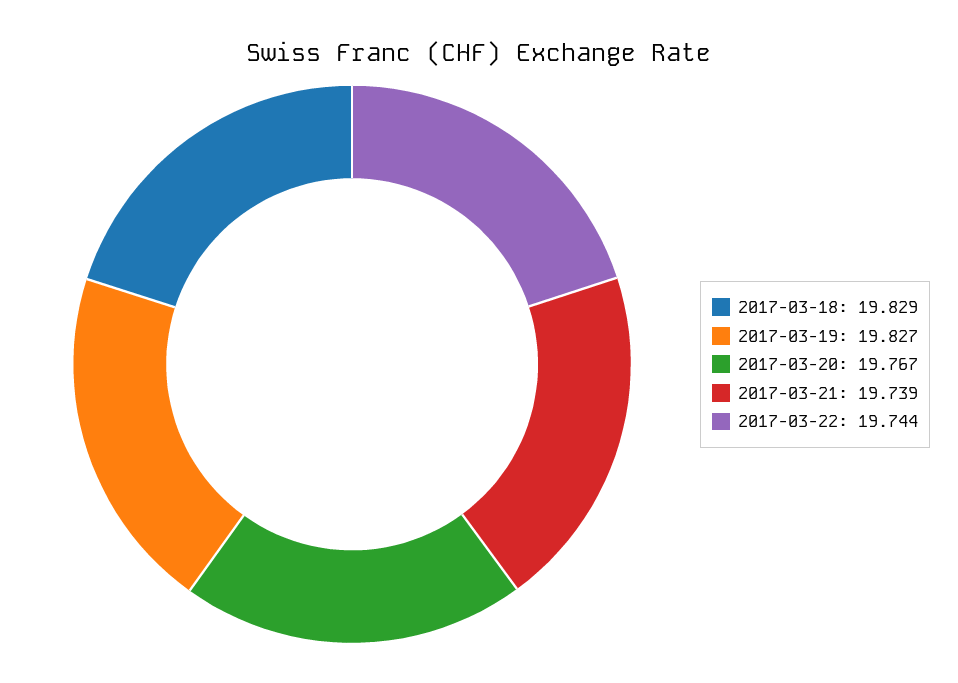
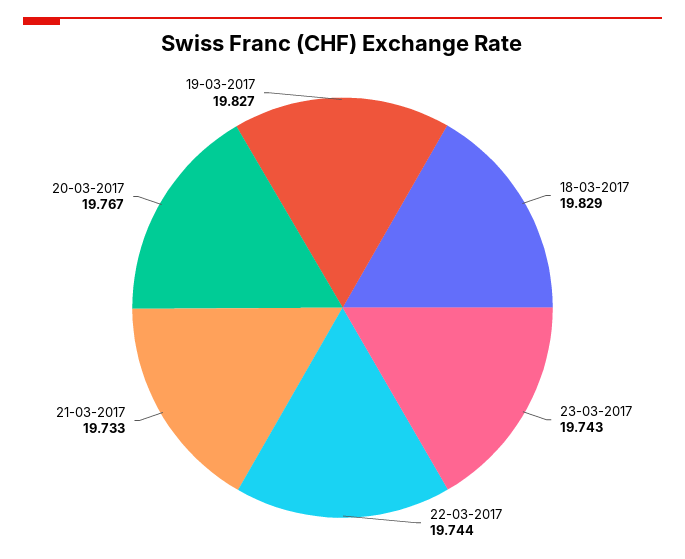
2017-03-21: 19.739 -> 19.733
23-03-2017: none -> 19.743

